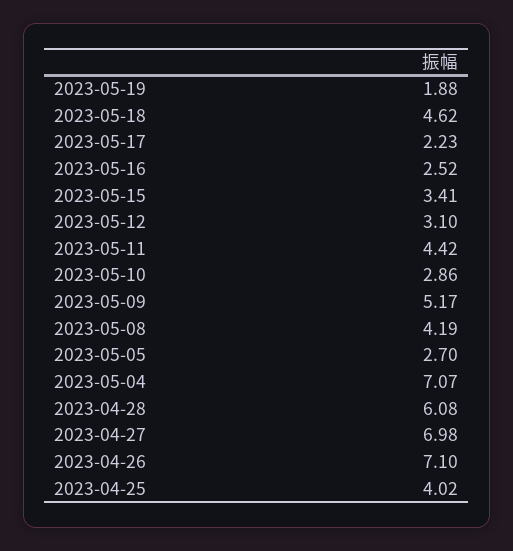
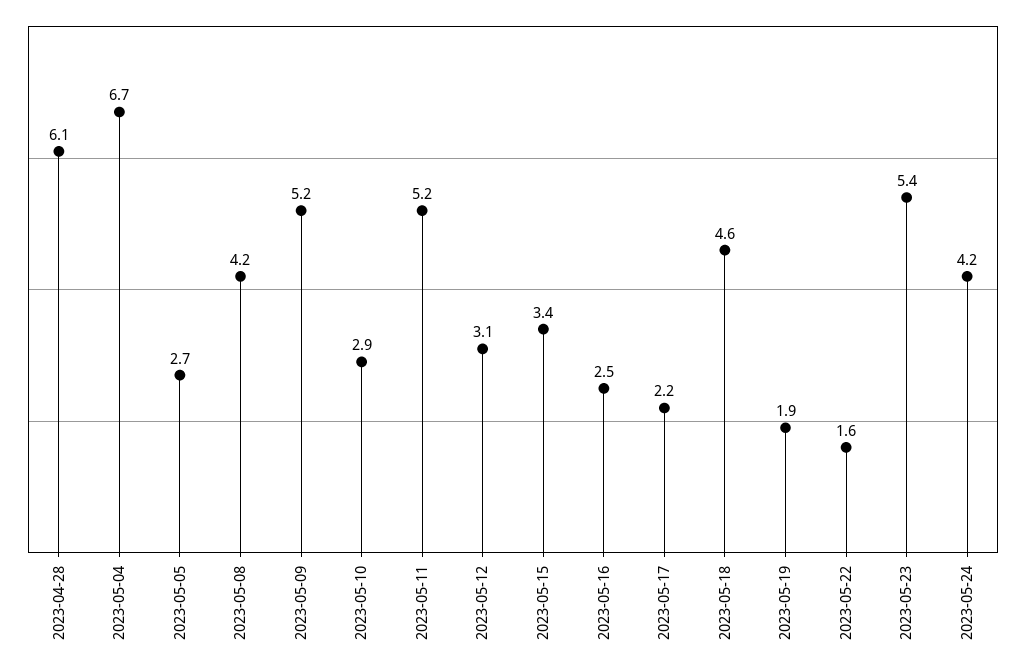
2023-05-11: 4.42 -> 5.2
2023-05-04: 7.07 -> 6.7
2023-04-27: 6.98 -> none
2023-04-26: 7.1 -> none
2023-04-25: 4.02 -> none
2023-05-22: none -> 1.6
2023-05-23: none -> 5.4
2023-05-24: none -> 4.2

